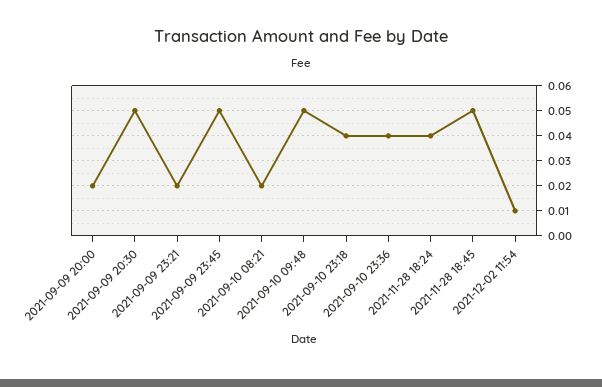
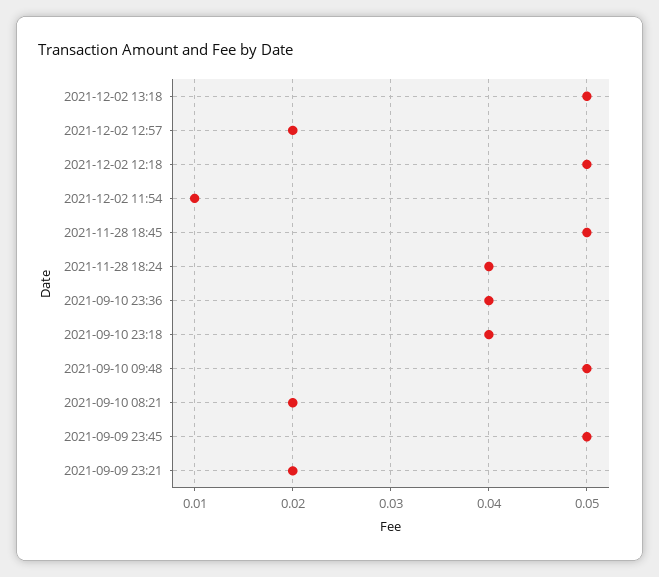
2021-09-09 20:00: 0.02 -> none
2021-09-09 20:30: 0.05 -> none
2021-12-02 13:18: none -> 0.05
2021-12-02 12:57: none -> 0.02
2021-12-02 12:18: none -> 0.05

